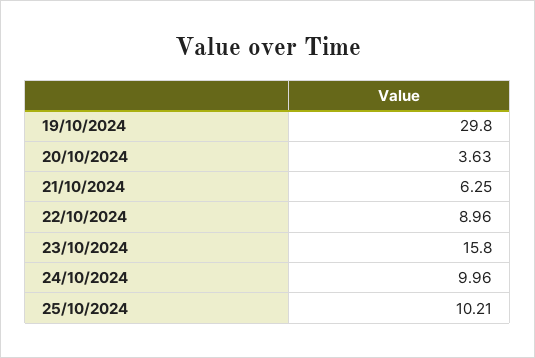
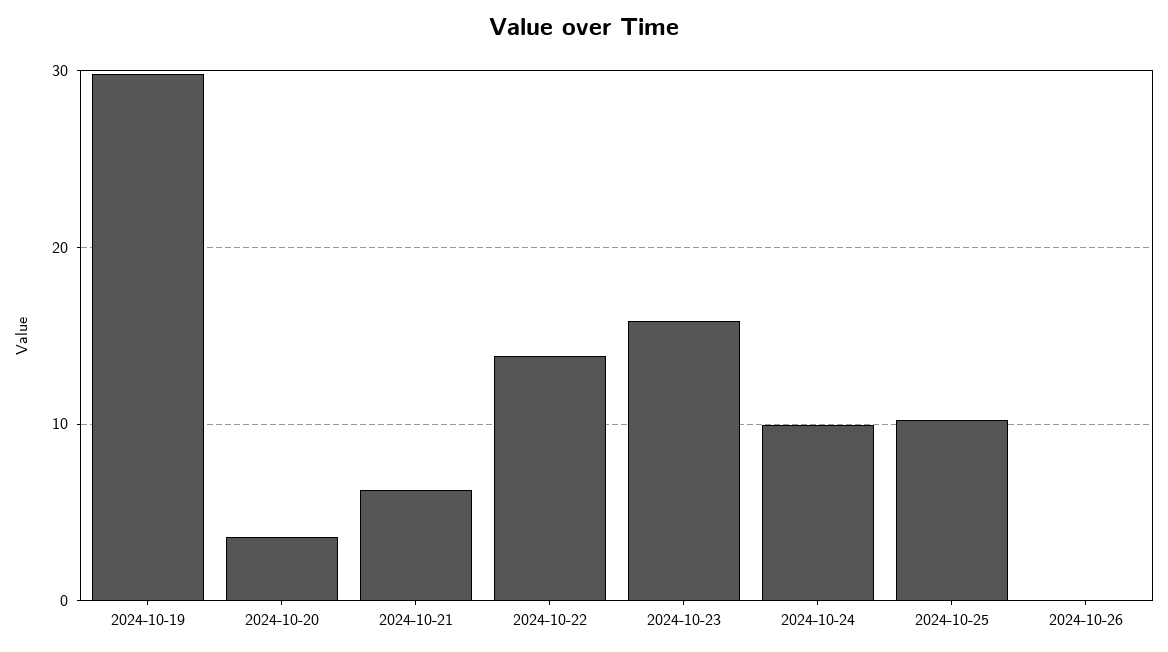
22/10/2024: 8.96 -> 14
2024-10-26: none -> 0

